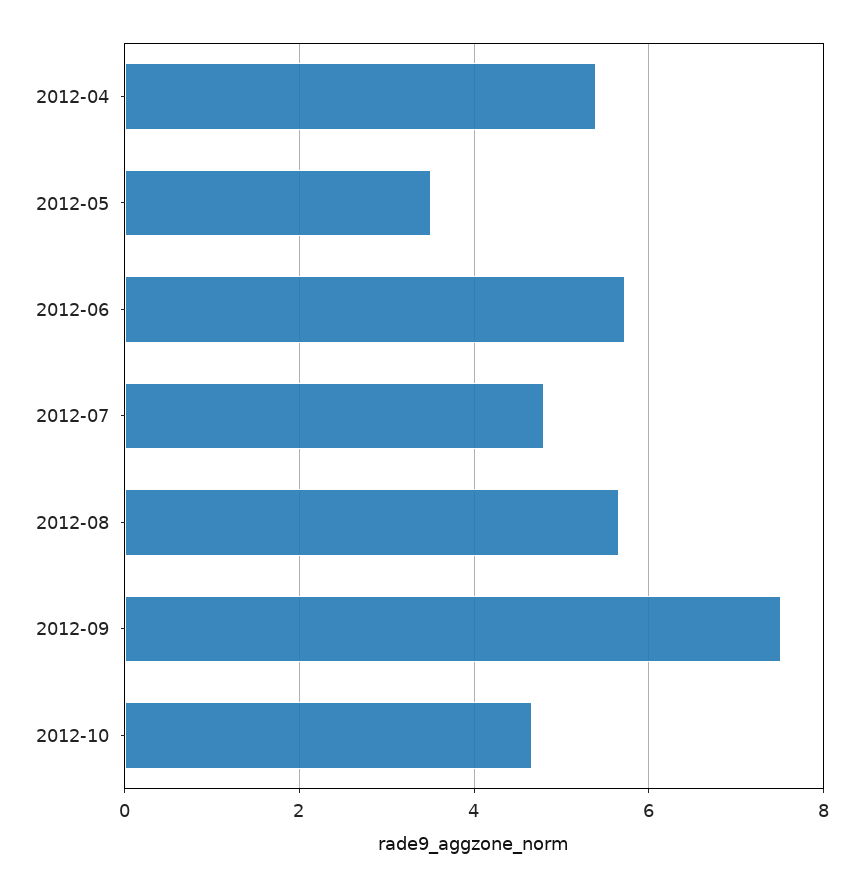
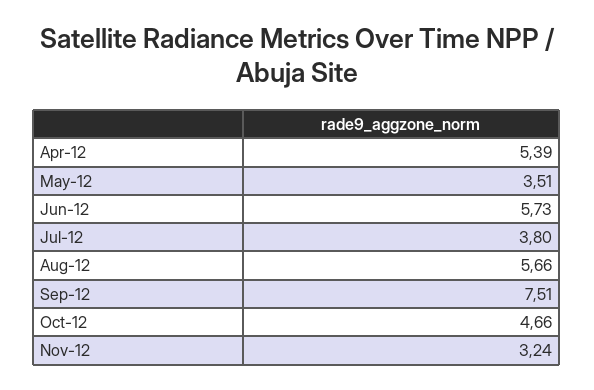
2012-07: 4.8 -> 3.8
Nov-12: none -> 3.24

